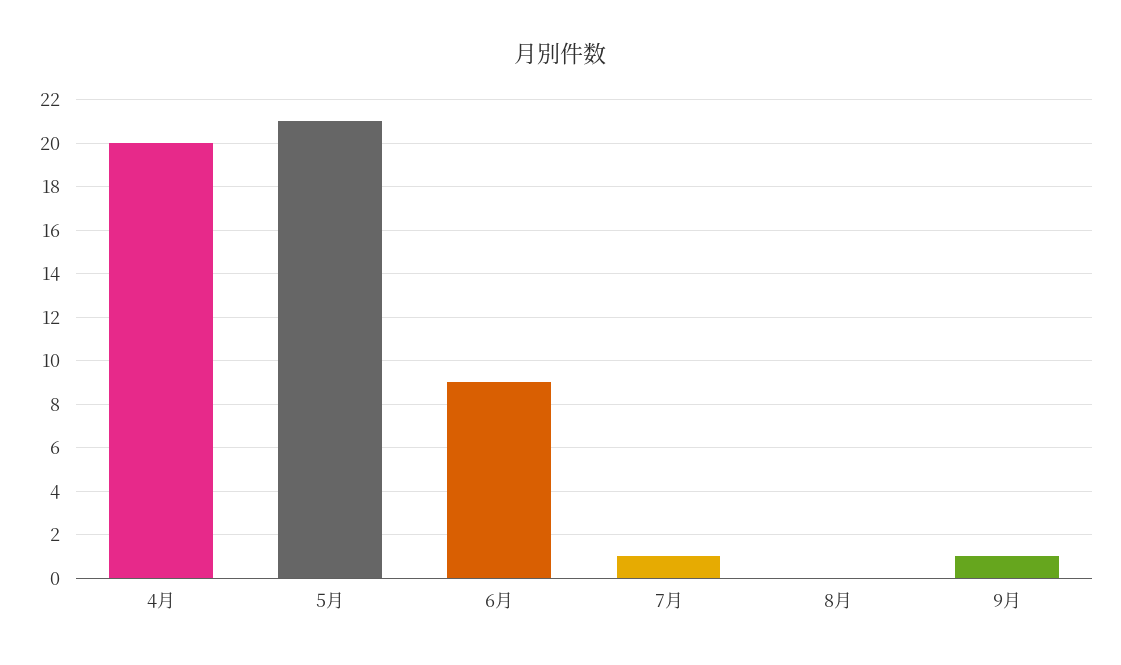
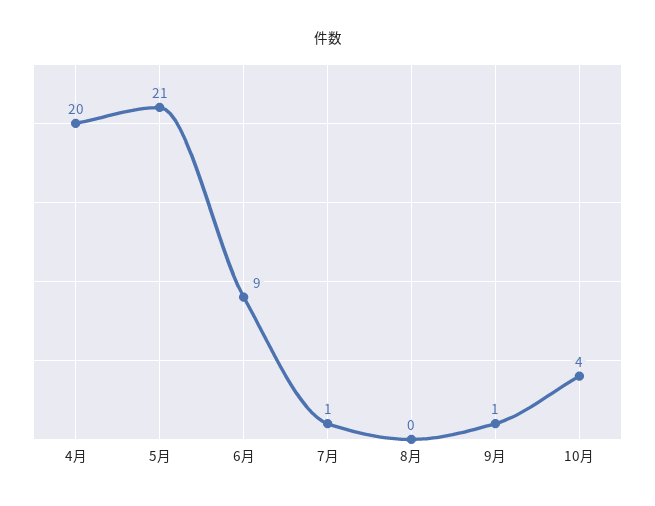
10月: none -> 4

